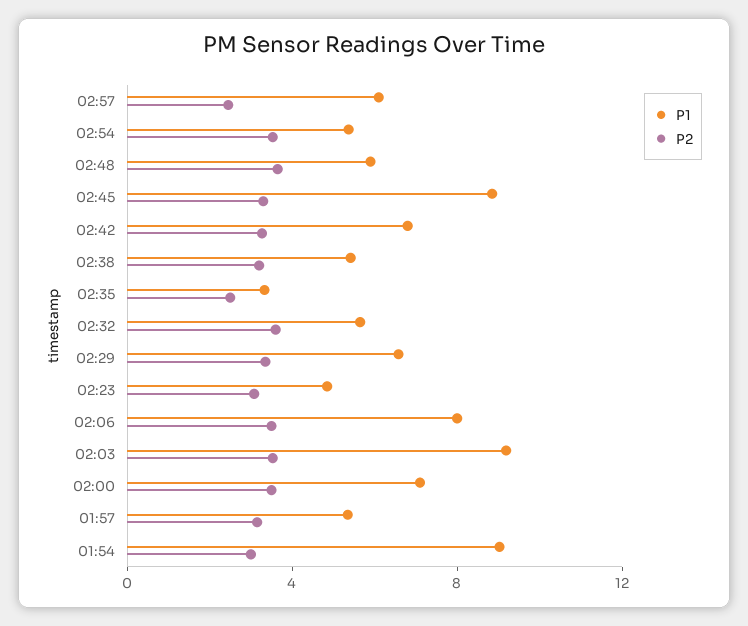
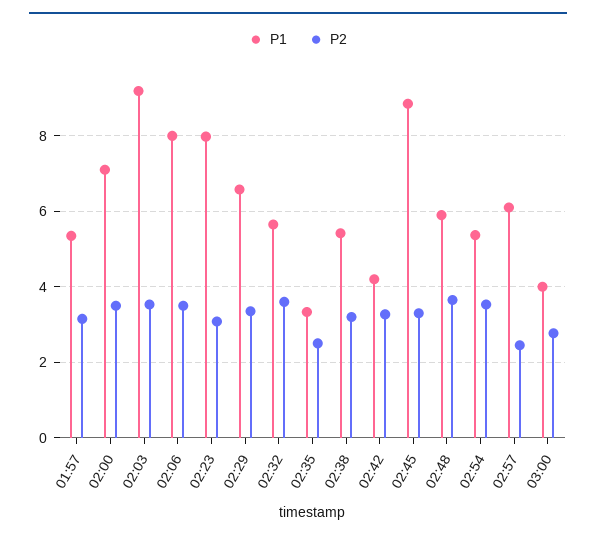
P1, 02:42: 7 -> 4.2
P1, 02:23: 5 -> 8
P1, 01:54: 9 -> none
P2, 01:54: 3 -> none
P1, 03:00: none -> 4
P2, 03:00: none -> 2.8

